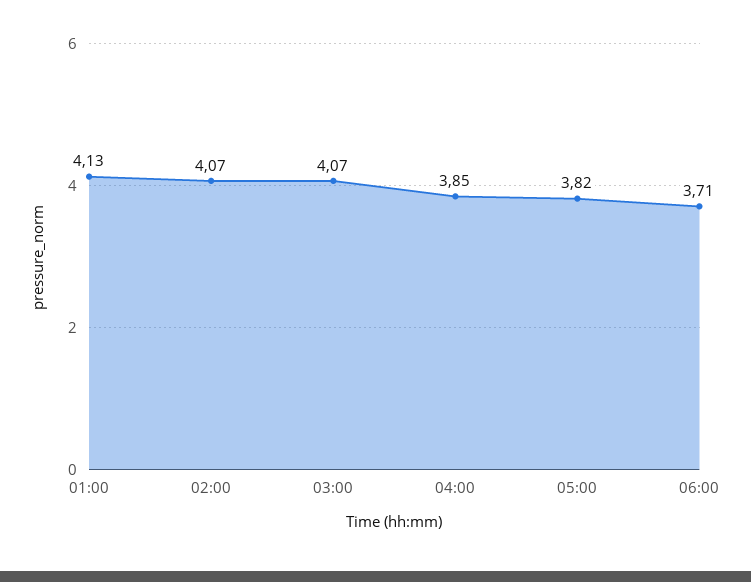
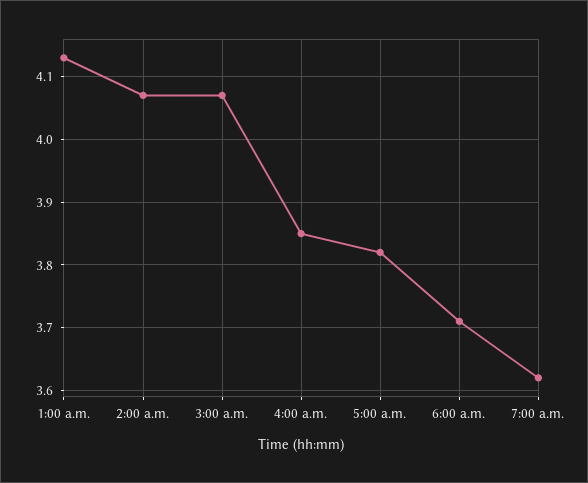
7:00 a.m.: none -> 3.62

